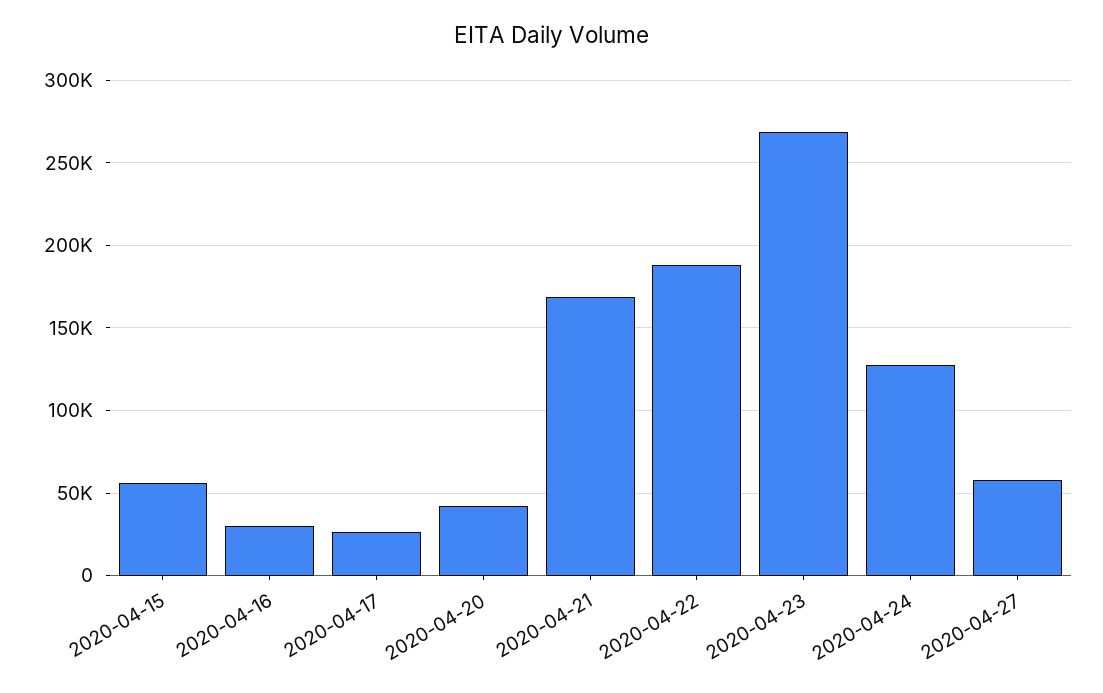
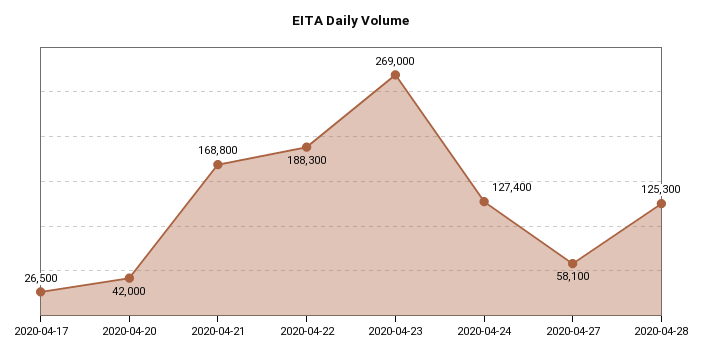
2020-04-15: 55000 -> none
2020-04-16: 30000 -> none
2020-04-28: none -> 125300

